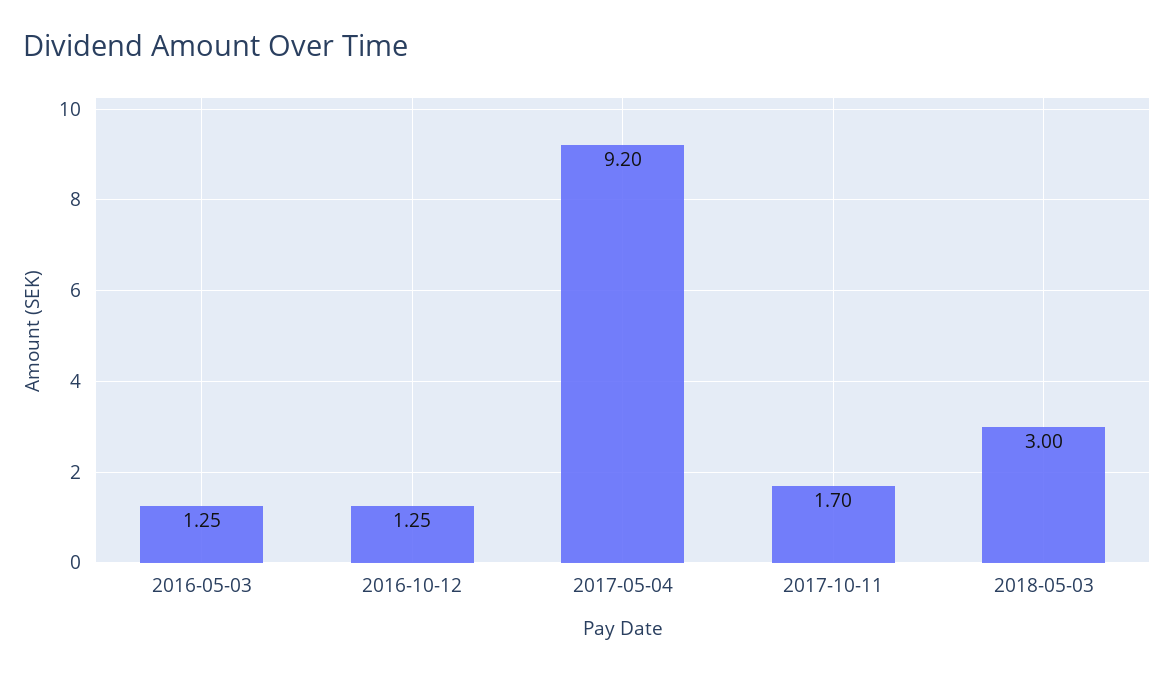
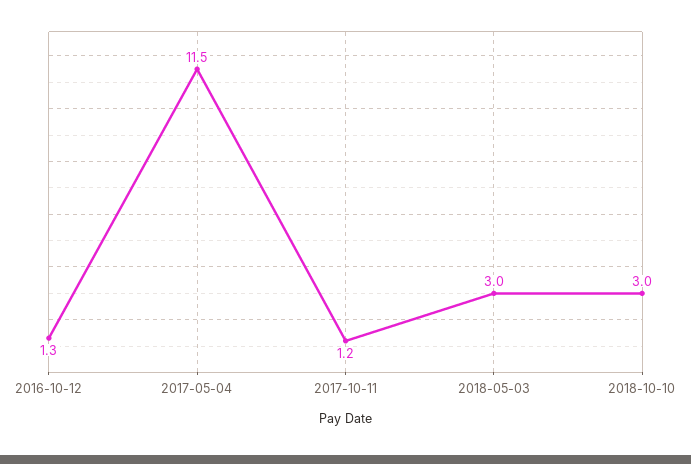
2016-05-03: 1.25 -> none
2017-05-04: 9.2 -> 11.5
2017-10-11: 1.7 -> 1.2
2018-10-10: none -> 3

